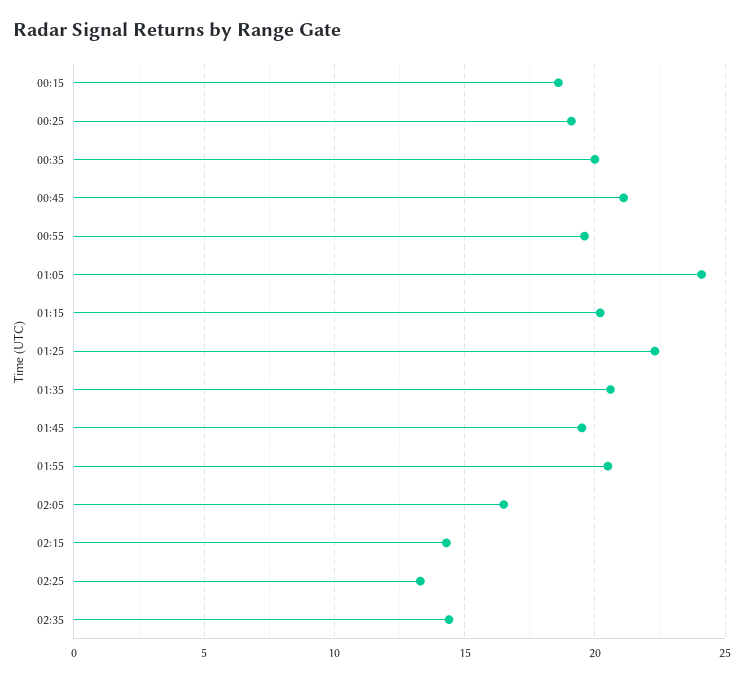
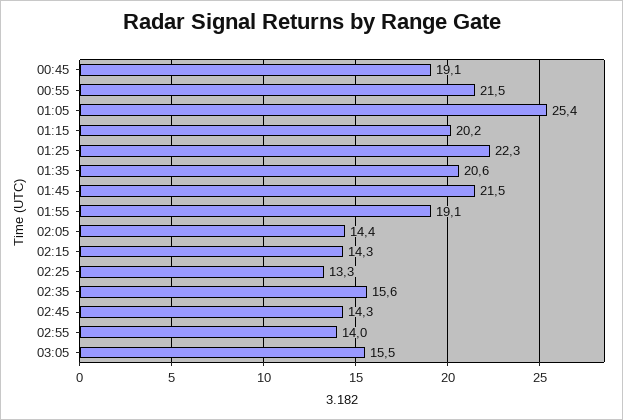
00:15: 18.5 -> none
00:25: 19 -> none
00:35: 20 -> none
00:45: 21 -> 19.1
00:55: 19.5 -> 21.5
01:05: 24 -> 25.4
01:45: 19.5 -> 21.5
01:55: 20.5 -> 19.1
02:05: 16.5 -> 14.4
02:35: 14.5 -> 15.6
02:45: none -> 14.3
02:55: none -> 14
03:05: none -> 15.5

